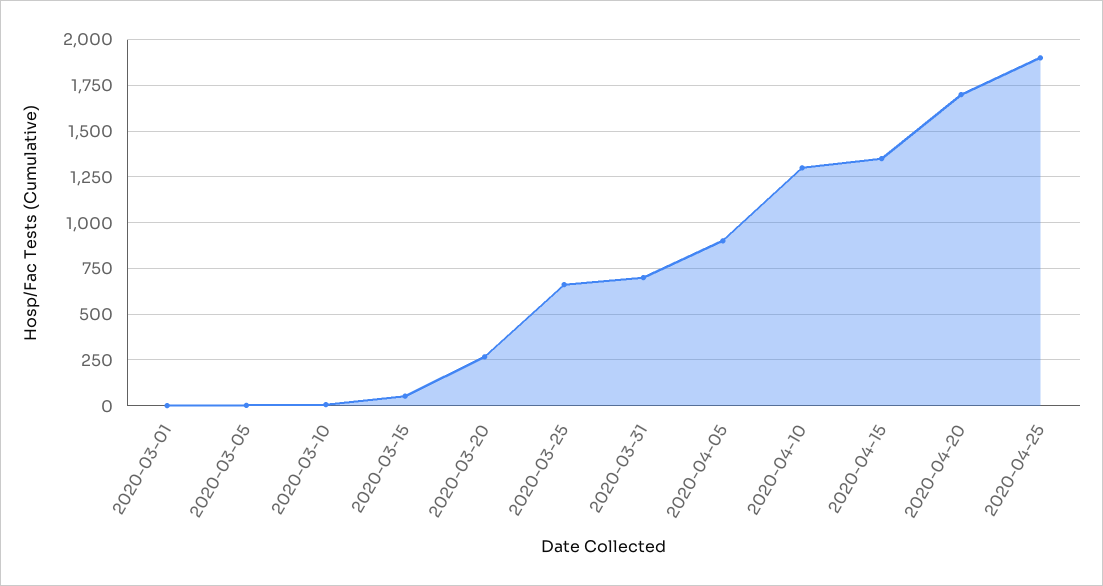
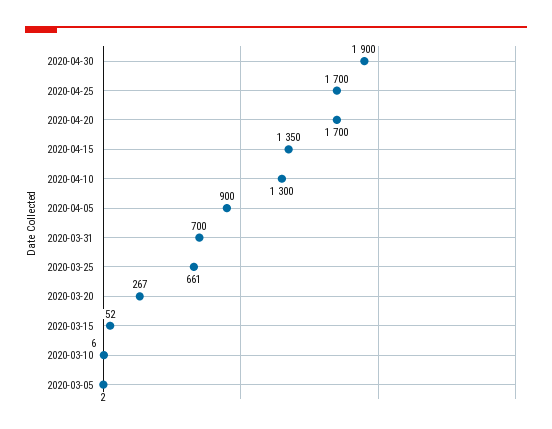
2020-03-01: 0 -> none
2020-04-25: 1900 -> 1700
2020-04-30: none -> 1900

